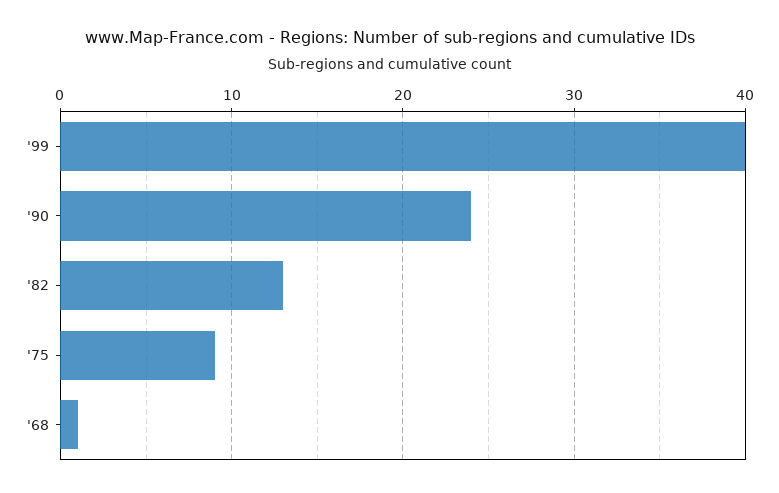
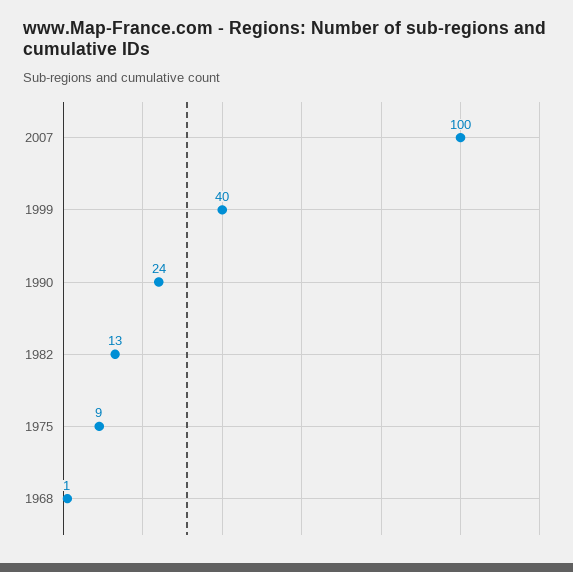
2007: none -> 100

